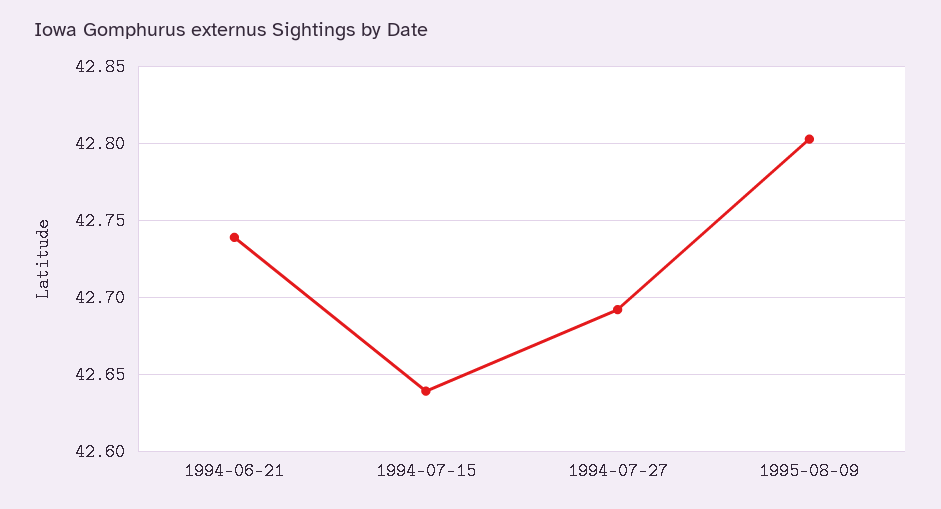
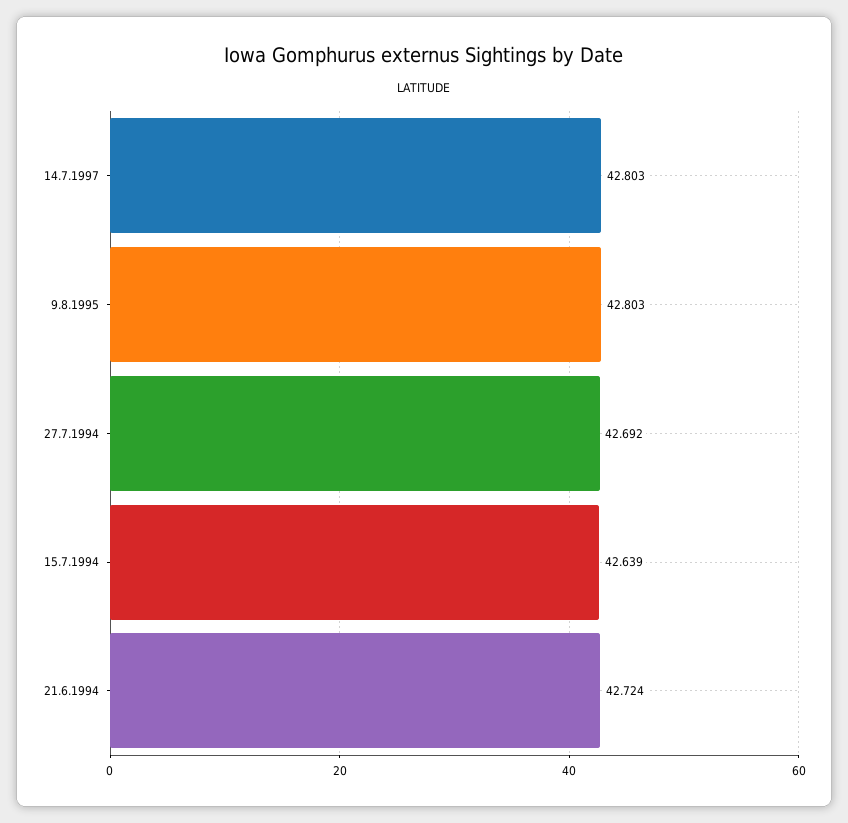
1994-06-21: 42.74 -> 42.724
14.7.1997: none -> 42.803

